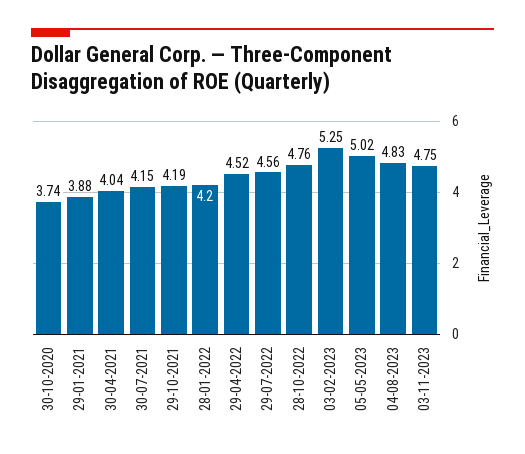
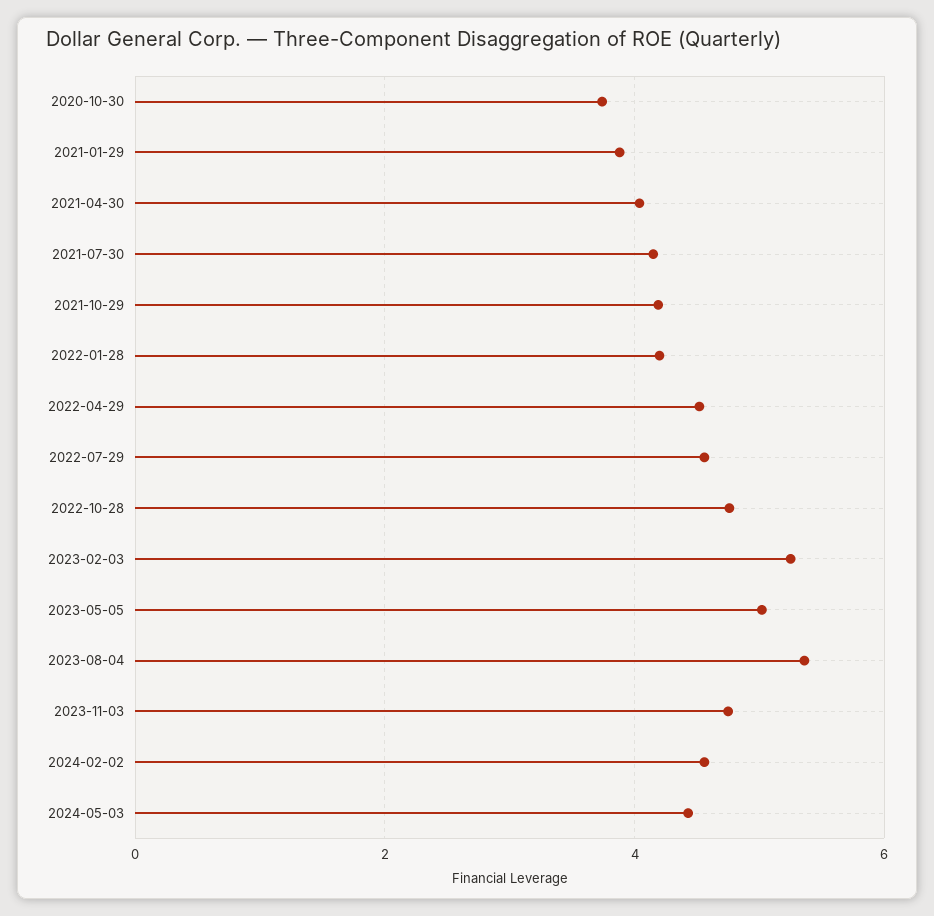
04-08-2023: 4.83 -> 5.4
2024-02-02: none -> 4.6
2024-05-03: none -> 4.4

